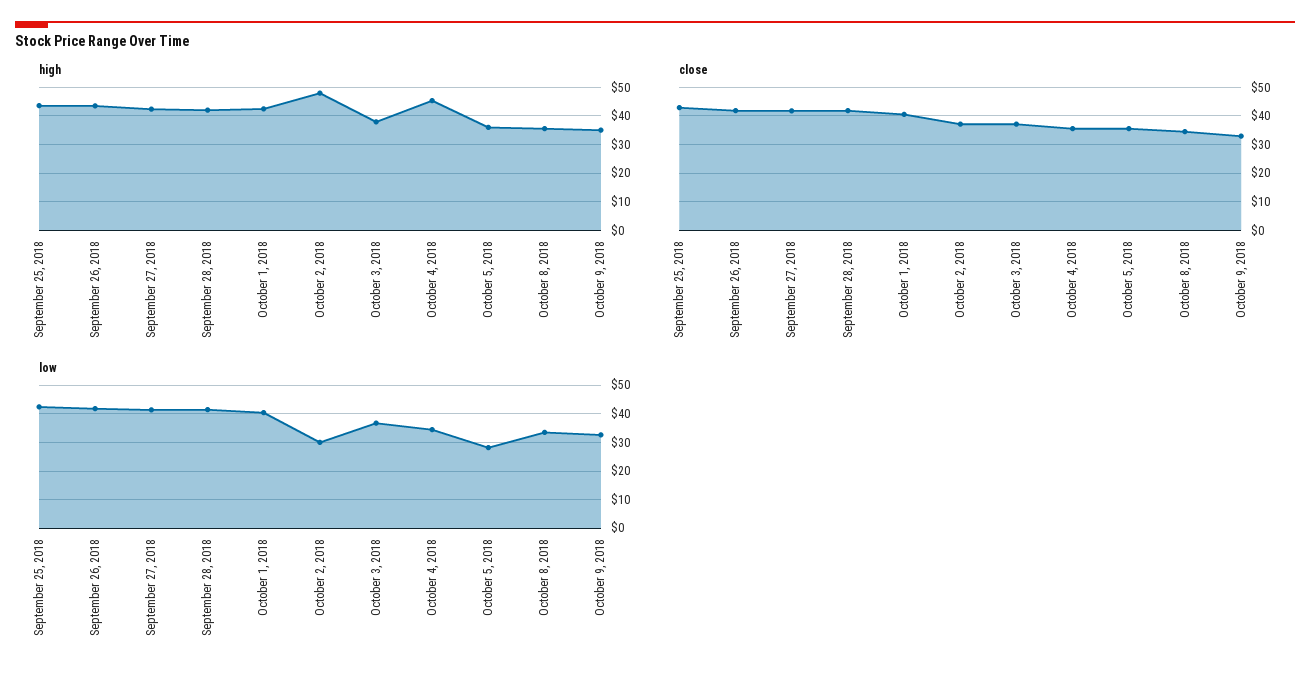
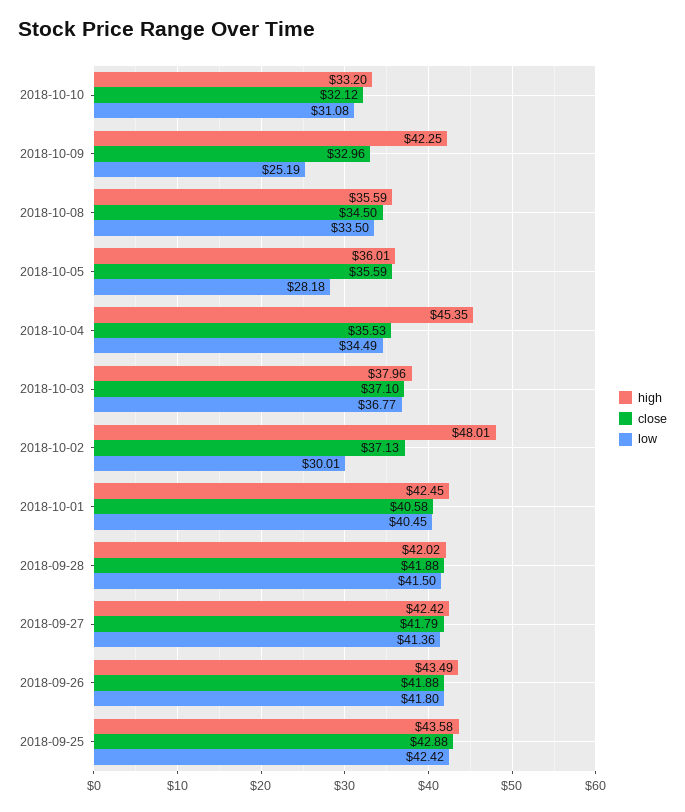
high, October 9, 2018: 35 -> 42.25
low, October 9, 2018: 32.5 -> 25.19
high, 2018-10-10: none -> 33.2
close, 2018-10-10: none -> 32.12
low, 2018-10-10: none -> 31.08

